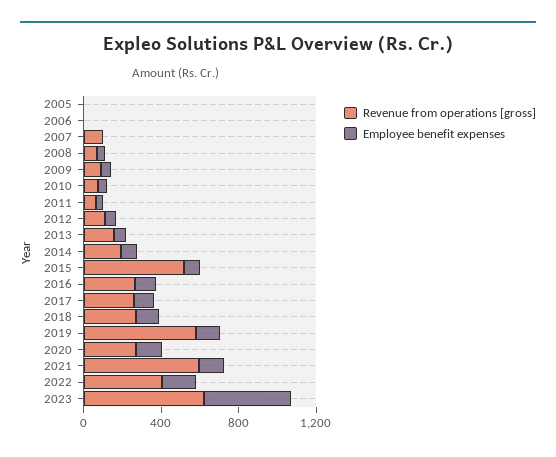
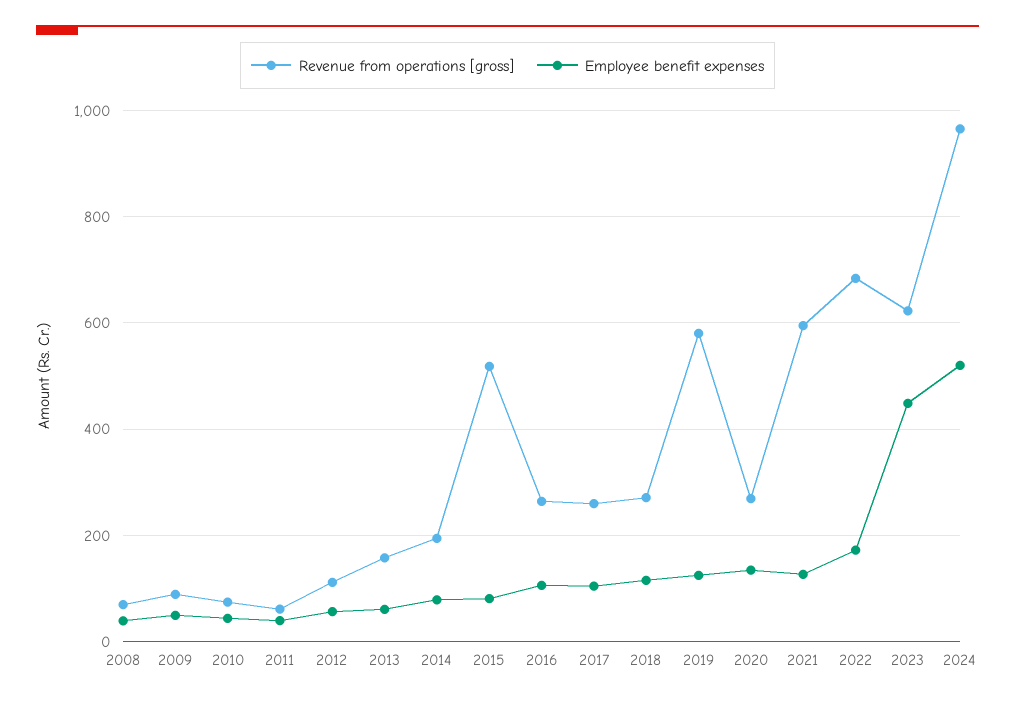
Revenue from operations [gross], 2005: 0 -> none
Employee benefit expenses, 2005: 0 -> none
Revenue from operations [gross], 2006: 0 -> none
Employee benefit expenses, 2006: 0 -> none
Revenue from operations [gross], 2007: 100 -> none
Employee benefit expenses, 2007: 0 -> none
Revenue from operations [gross], 2022: 400 -> 680
Revenue from operations [gross], 2024: none -> 960
Employee benefit expenses, 2024: none -> 520

